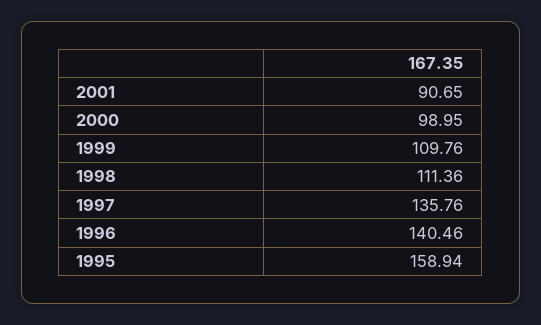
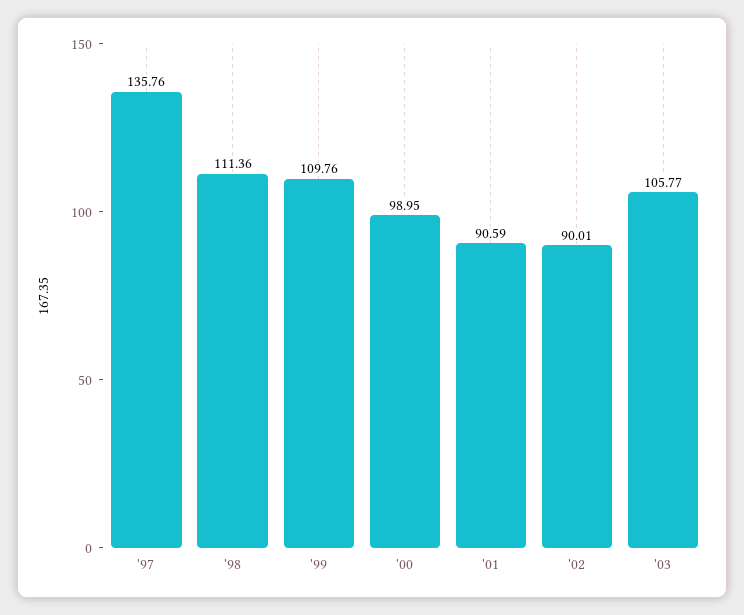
2001: 90.65 -> 90.59
1996: 140.46 -> none
1995: 158.94 -> none
'02: none -> 90.01
'03: none -> 105.77

